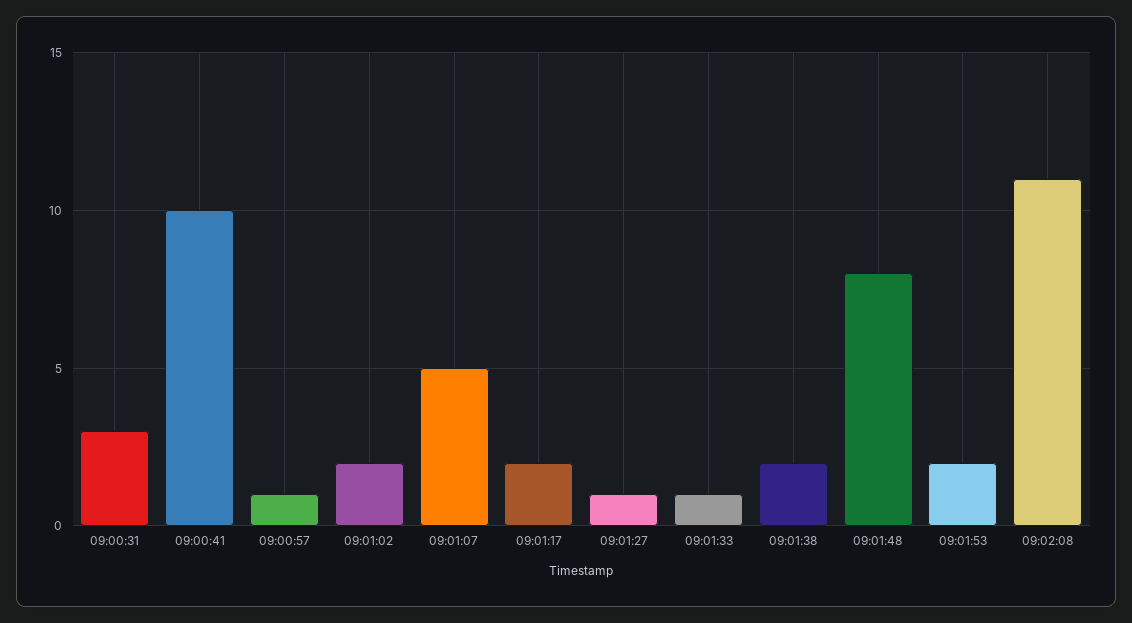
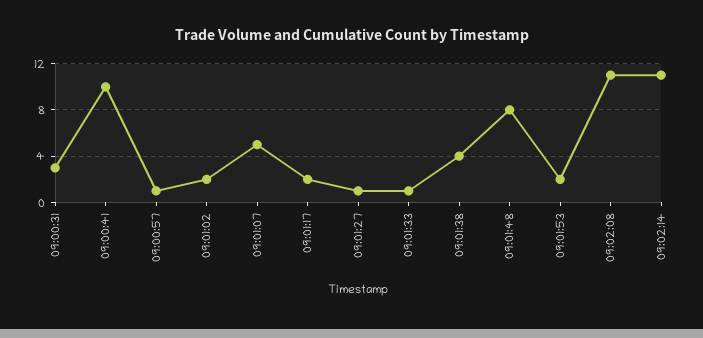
09:01:38: 2 -> 4
09:02:14: none -> 11

